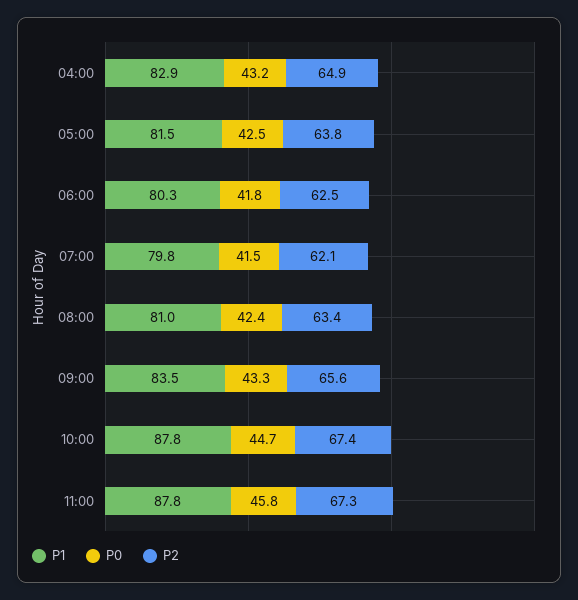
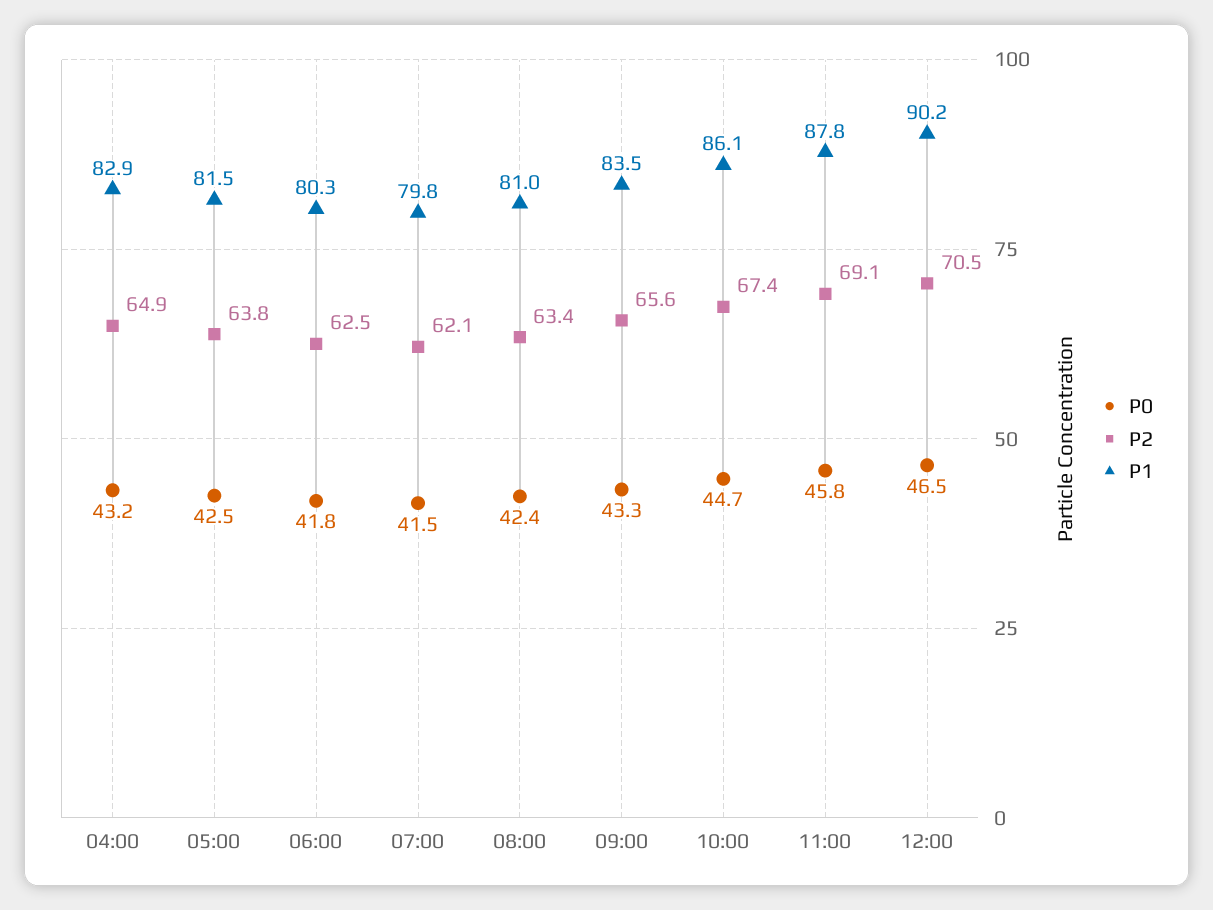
P1, 10:00: 87.8 -> 86.1
P2, 11:00: 67.3 -> 69.1
P0, 12:00: none -> 46.5
P2, 12:00: none -> 70.5
P1, 12:00: none -> 90.2

